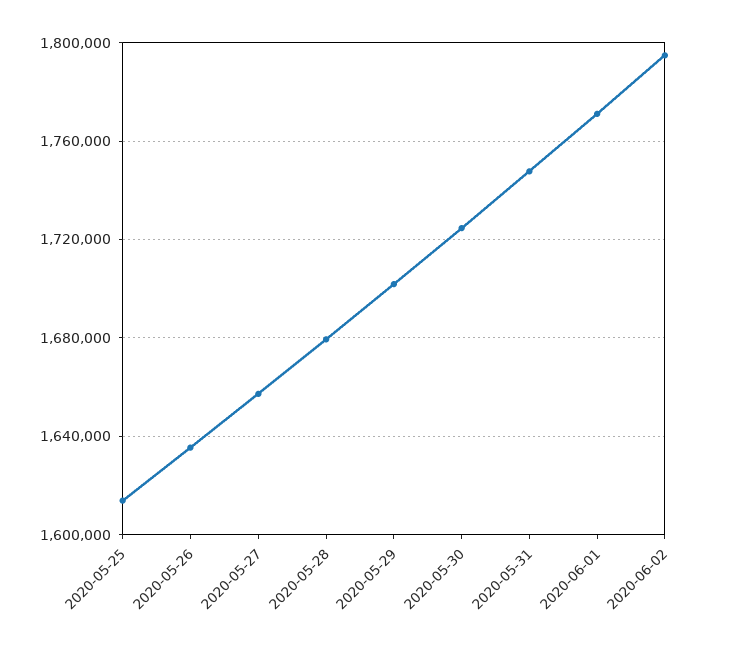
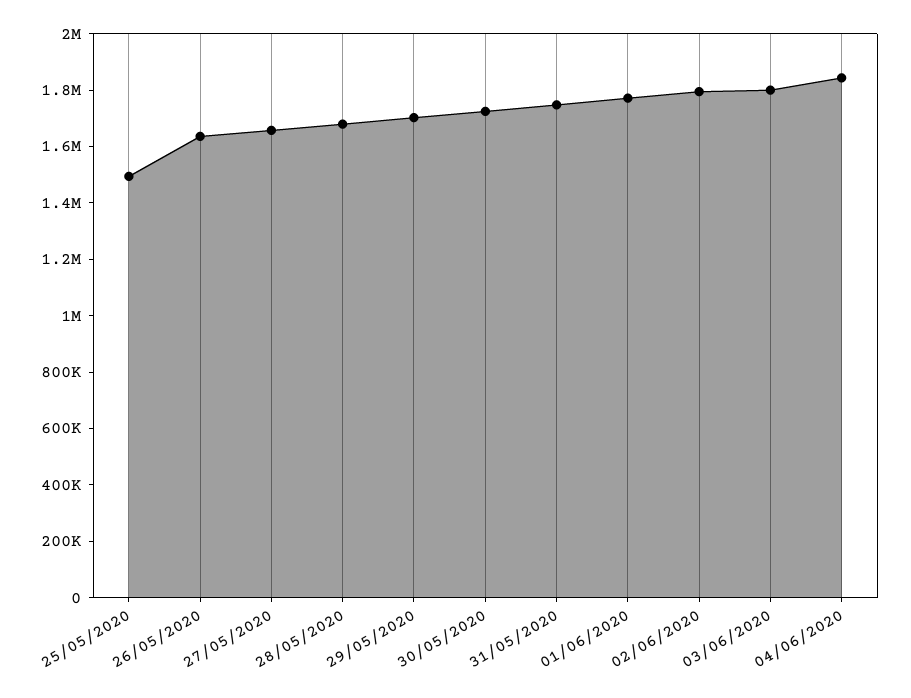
2020-05-25: 1615000 -> 1500000
03/06/2020: none -> 1800000
04/06/2020: none -> 1850000

